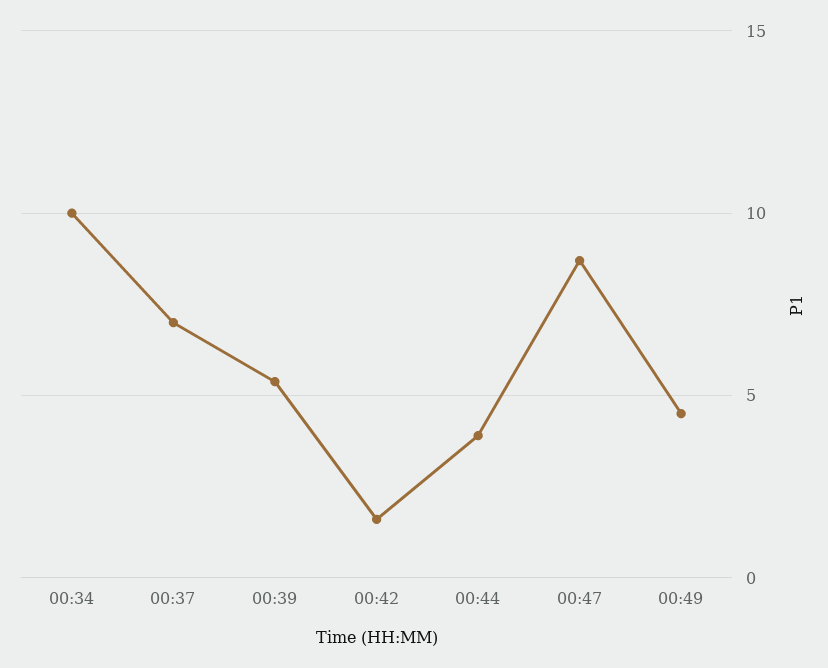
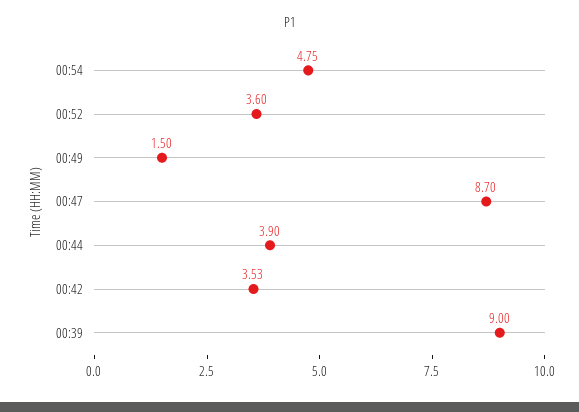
00:34: 10 -> none
00:37: 7 -> none
00:39: 5.5 -> 9
00:42: 1.5 -> 3.53
00:49: 4.5 -> 1.5
00:54: none -> 4.75
00:52: none -> 3.6

